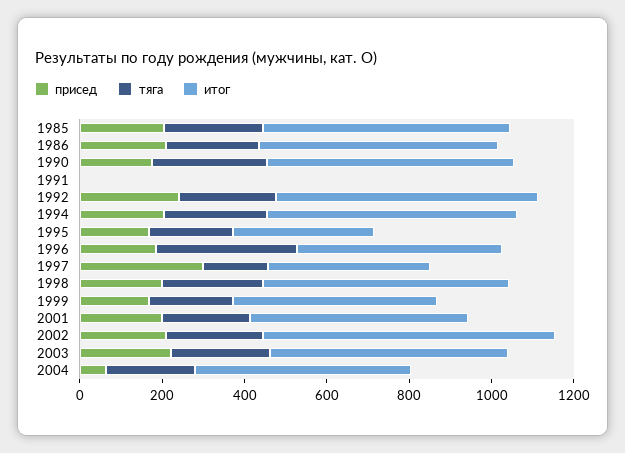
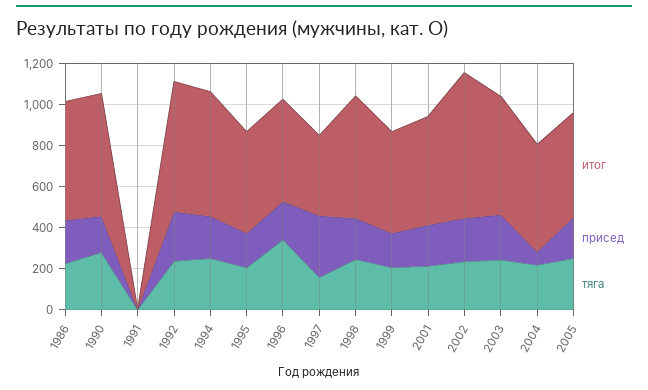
присед, 1985: 200 -> none
тяга, 1985: 250 -> none
итог, 1985: 600 -> none
итог, 1995: 350 -> 500
итог, 2005: none -> 500
присед, 2005: none -> 200
тяга, 2005: none -> 250

